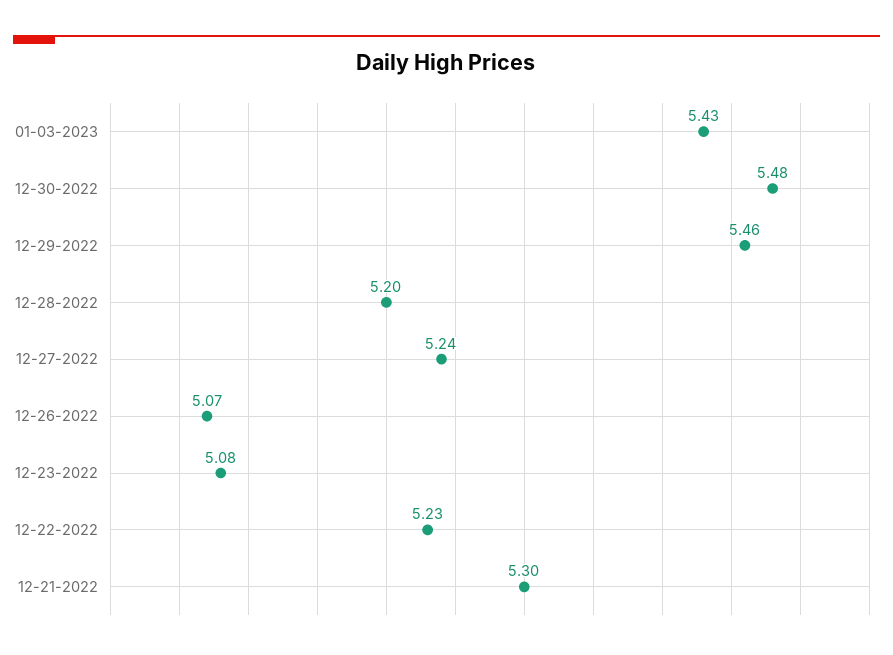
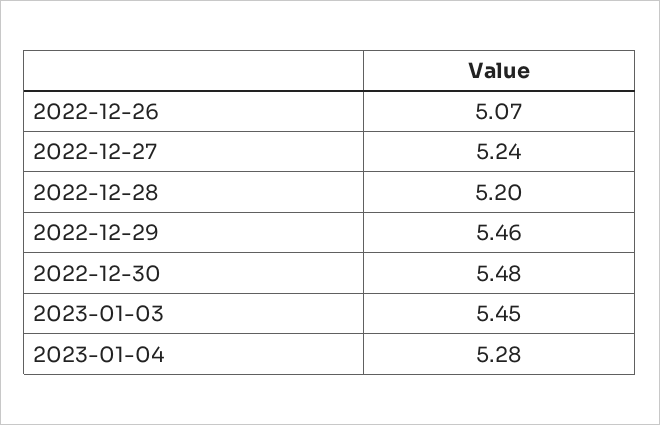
01-03-2023: 5.43 -> 5.45
12-23-2022: 5.08 -> none
12-22-2022: 5.23 -> none
12-21-2022: 5.3 -> none
2023-01-04: none -> 5.28

